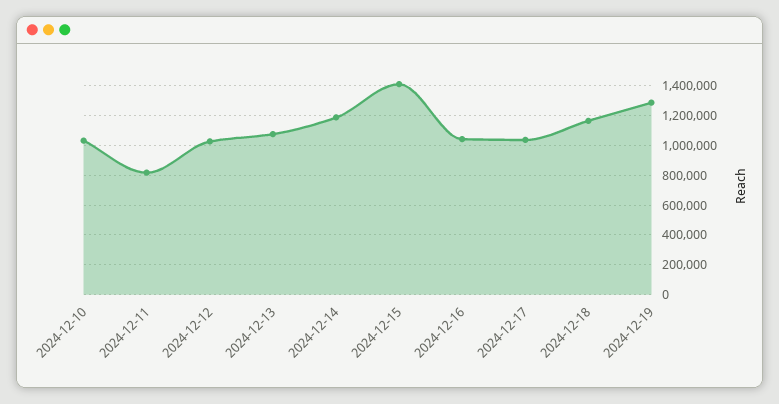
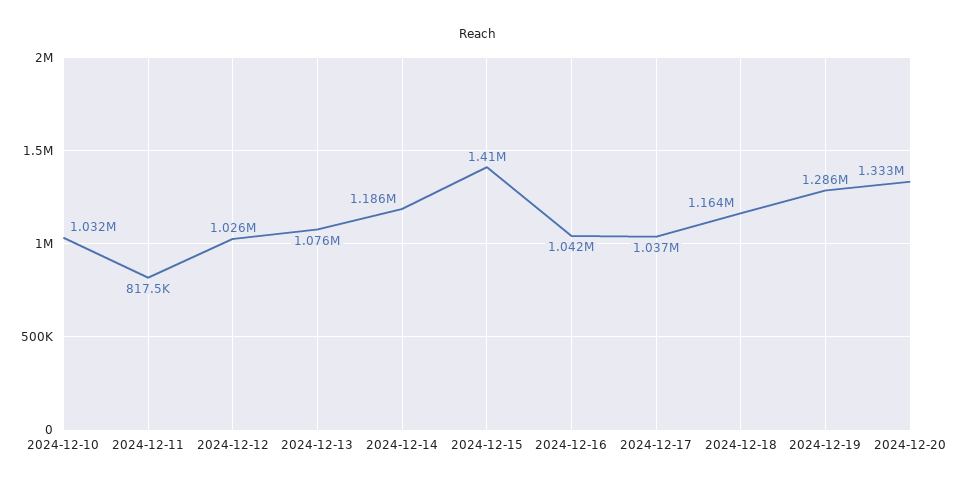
2024-12-20: none -> 1333000

